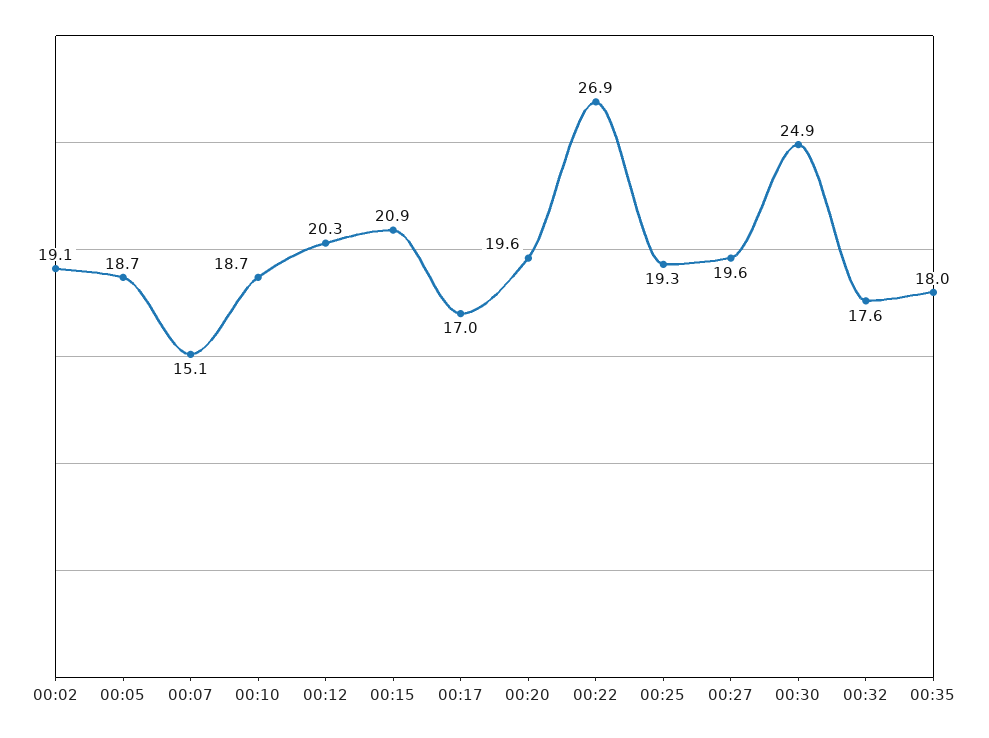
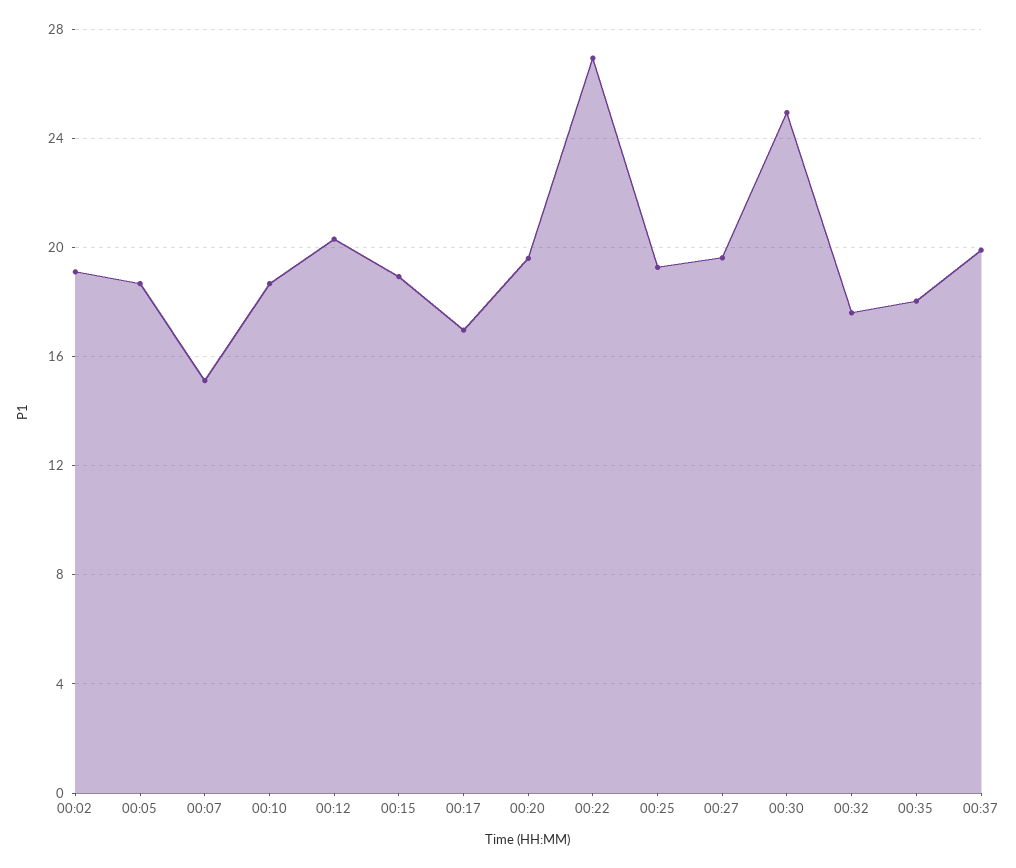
00:15: 20.9 -> 19
00:37: none -> 20

